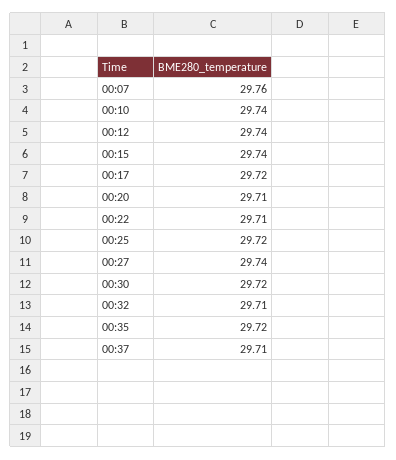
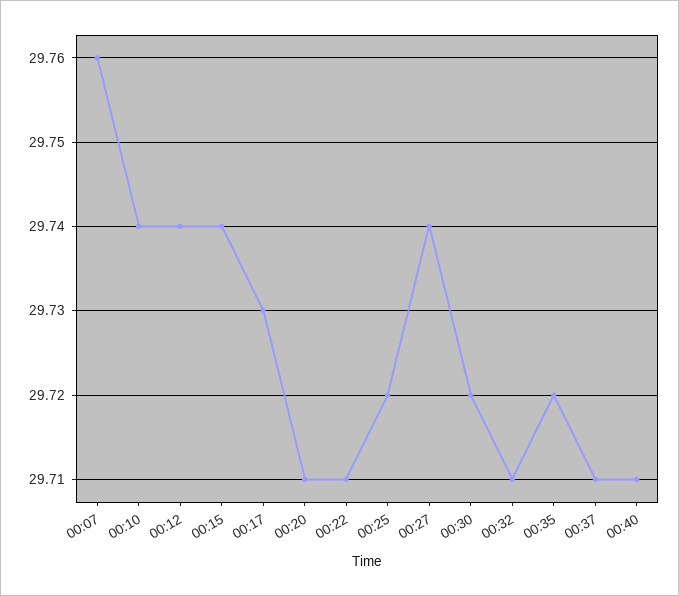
00:17: 29.72 -> 29.73
00:40: none -> 29.71

